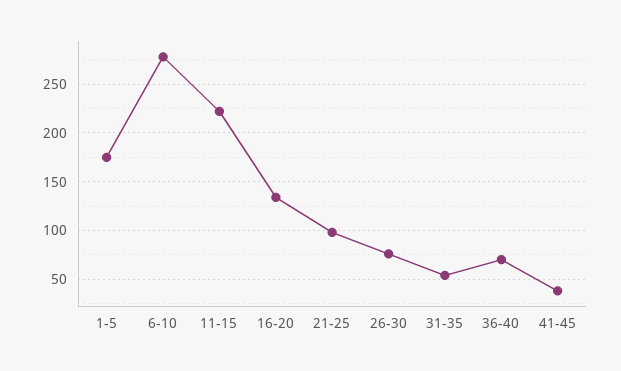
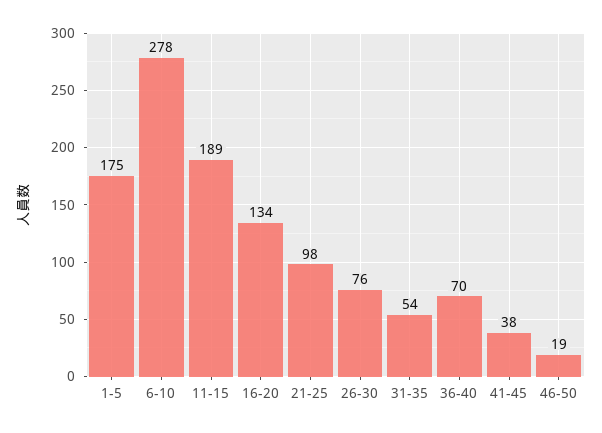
11-15: 220 -> 189
46-50: none -> 19

